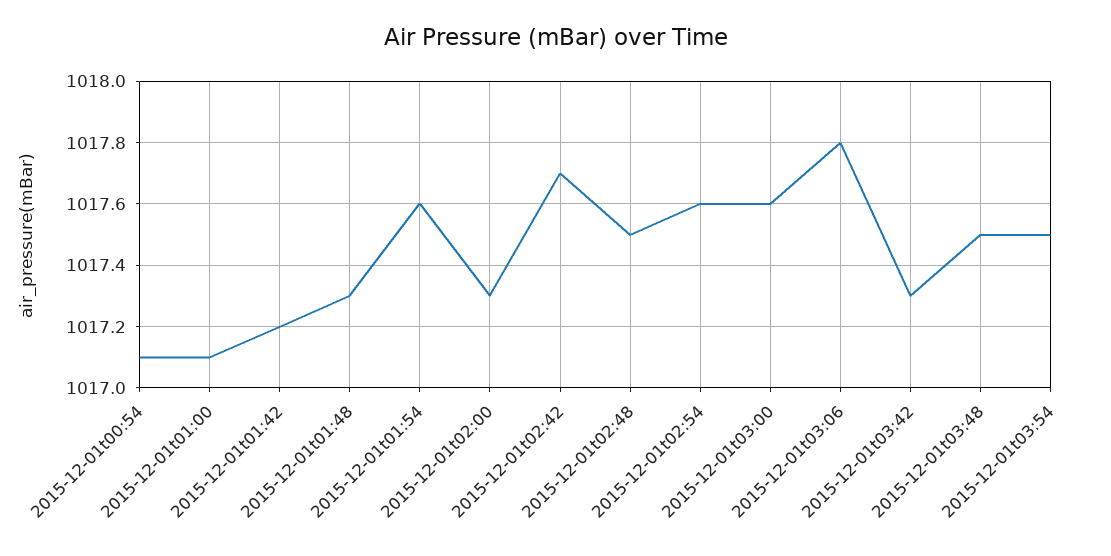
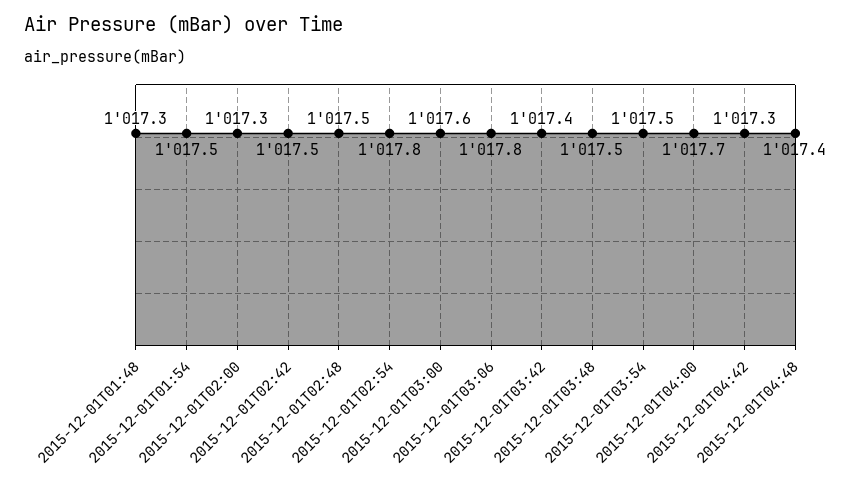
2015-12-01t00:54: 1017.1 -> none
2015-12-01t01:00: 1017.1 -> none
2015-12-01t01:42: 1017.2 -> none
2015-12-01t01:54: 1017.6 -> 1017.5
2015-12-01t02:42: 1017.7 -> 1017.5
2015-12-01t02:54: 1017.6 -> 1017.8
2015-12-01t03:42: 1017.3 -> 1017.4
2015-12-01T04:00: none -> 1017.7
2015-12-01T04:42: none -> 1017.3
2015-12-01T04:48: none -> 1017.4

